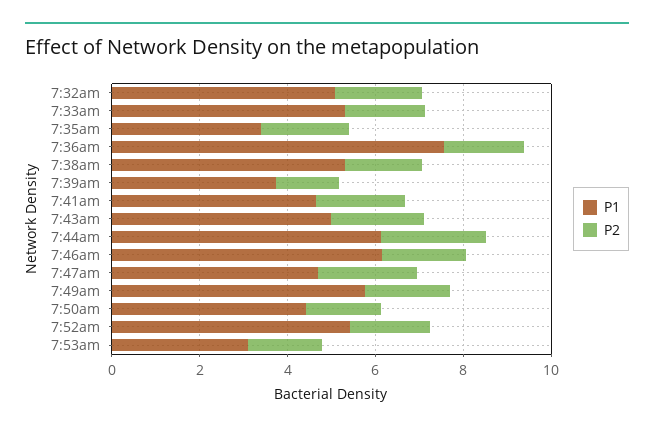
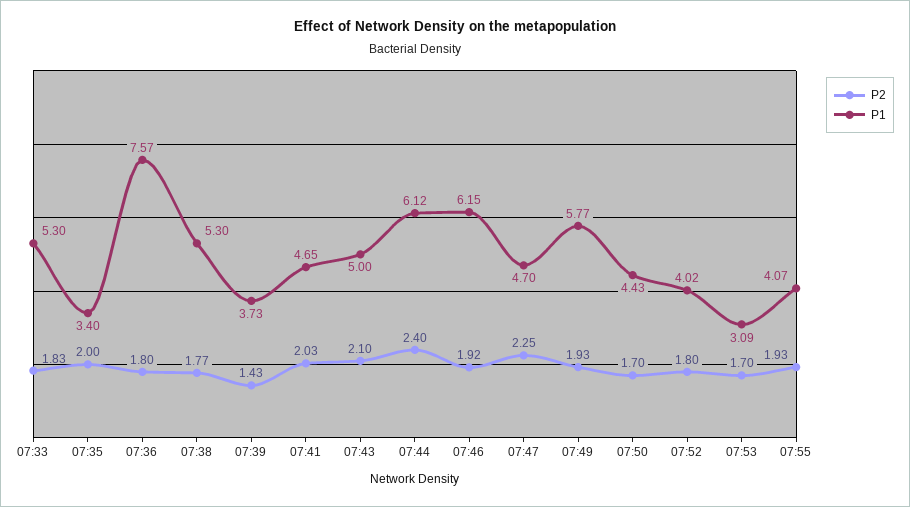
P1, 7:32am: 5 -> none
P2, 7:32am: 2 -> none
P1, 7:52am: 5.5 -> 4.02
P2, 07:55: none -> 1.93
P1, 07:55: none -> 4.07

